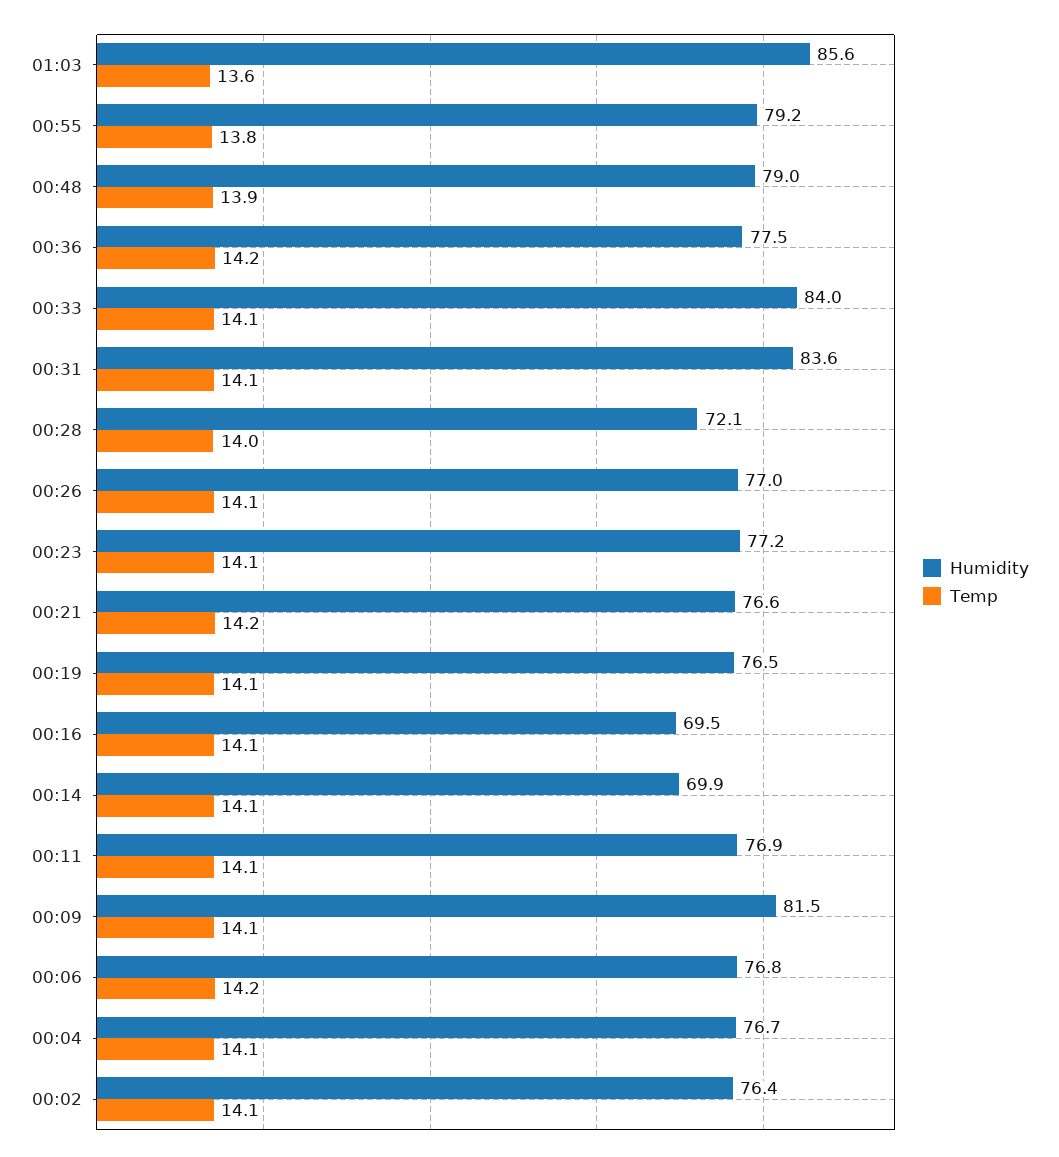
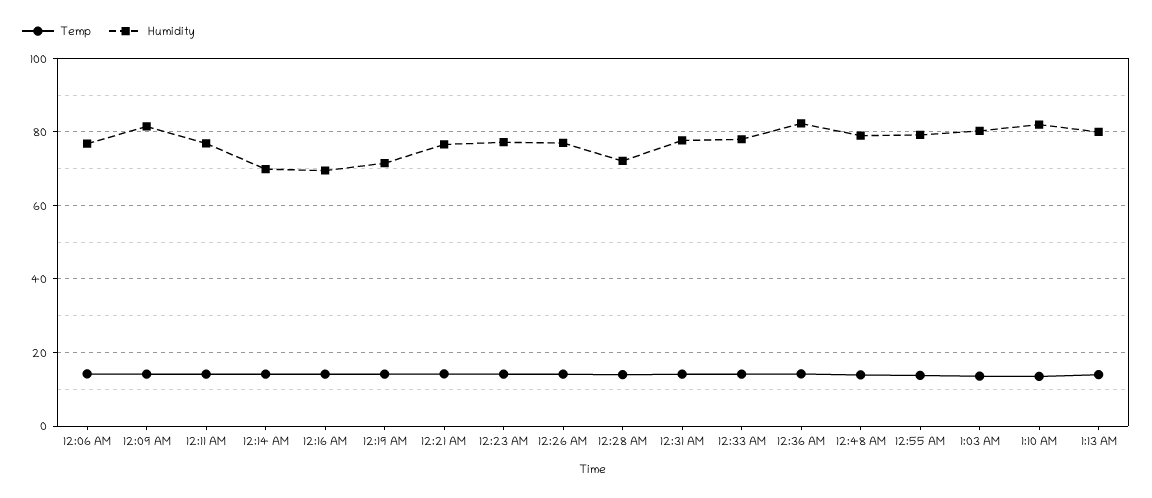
Humidity, 01:03: 85.6 -> 80
Humidity, 00:36: 77.5 -> 82
Humidity, 00:33: 84 -> 78
Humidity, 00:31: 83.6 -> 78
Humidity, 00:19: 76.5 -> 72
Humidity, 00:04: 76.7 -> none
Temp, 00:04: 14.1 -> none
Humidity, 00:02: 76.4 -> none
Temp, 00:02: 14.1 -> none
Temp, 1:10 AM: none -> 14
Humidity, 1:10 AM: none -> 82
Temp, 1:13 AM: none -> 14
Humidity, 1:13 AM: none -> 80

